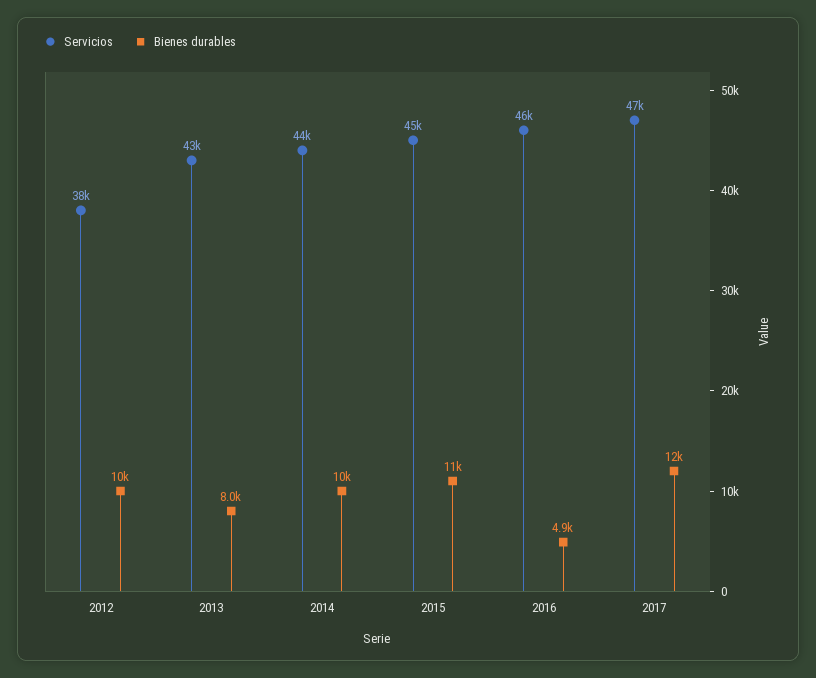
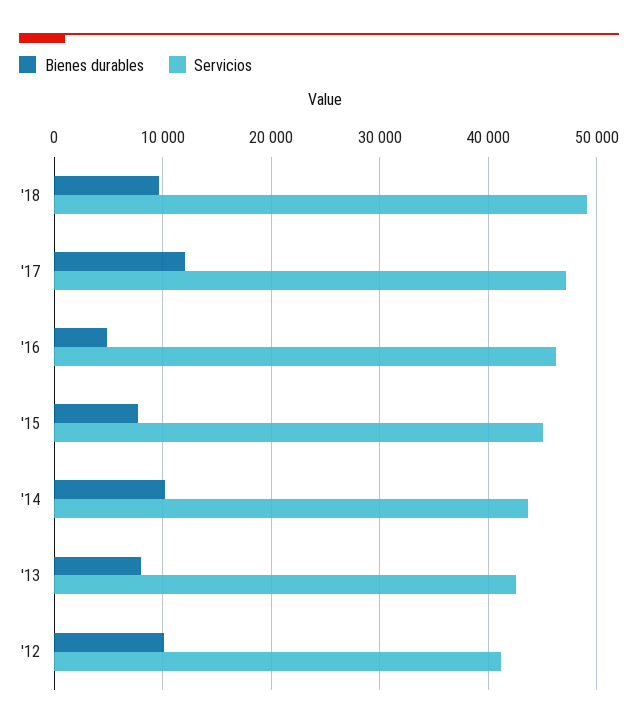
Servicios, 2012: 38000 -> 41000
Bienes durables, 2015: 11000 -> 8000
Bienes durables, '18: none -> 10000
Servicios, '18: none -> 49000

